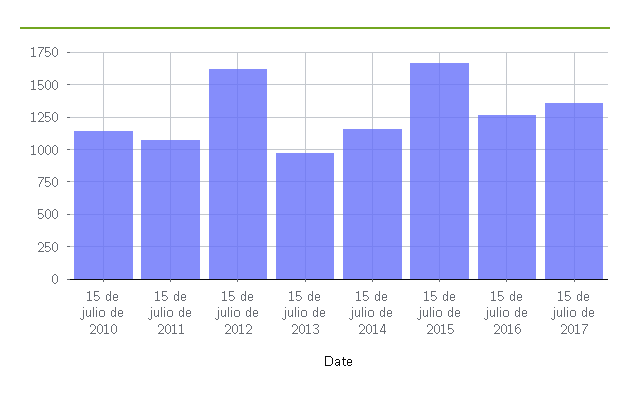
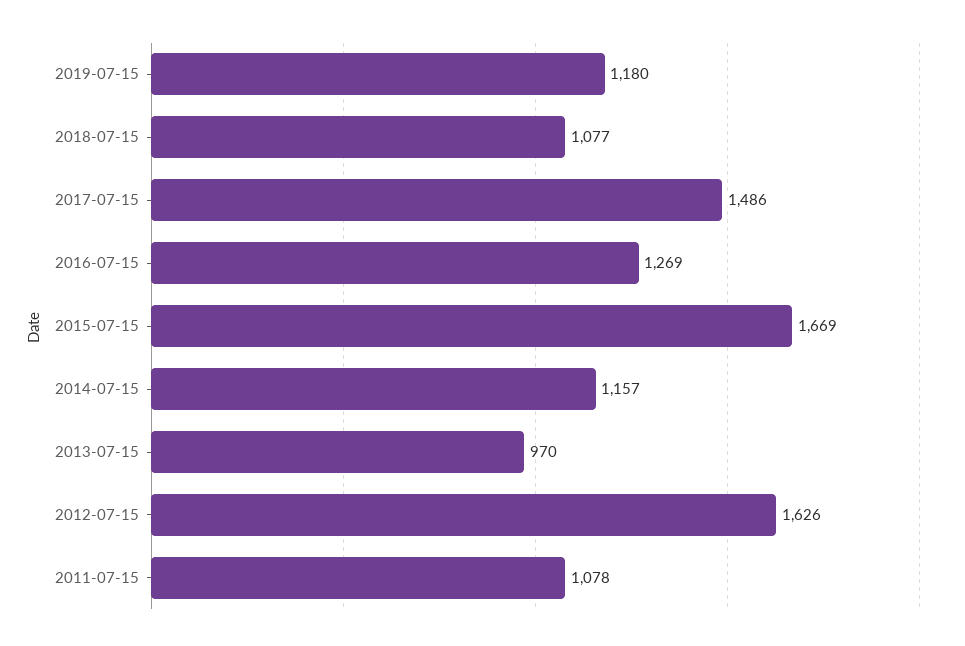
15 de julio de 2010: 1150 -> none
15 de julio de 2017: 1350 -> 1486
2019-07-15: none -> 1180
2018-07-15: none -> 1077

